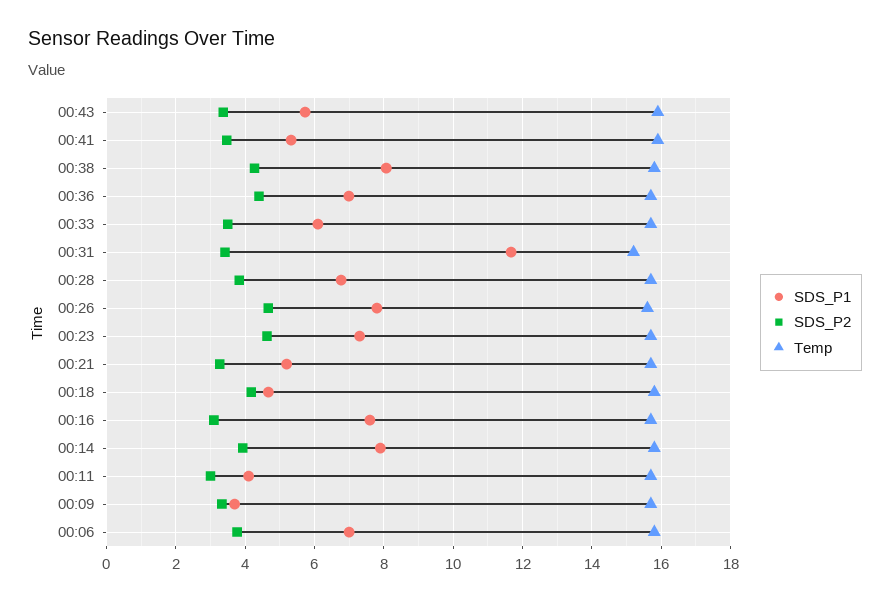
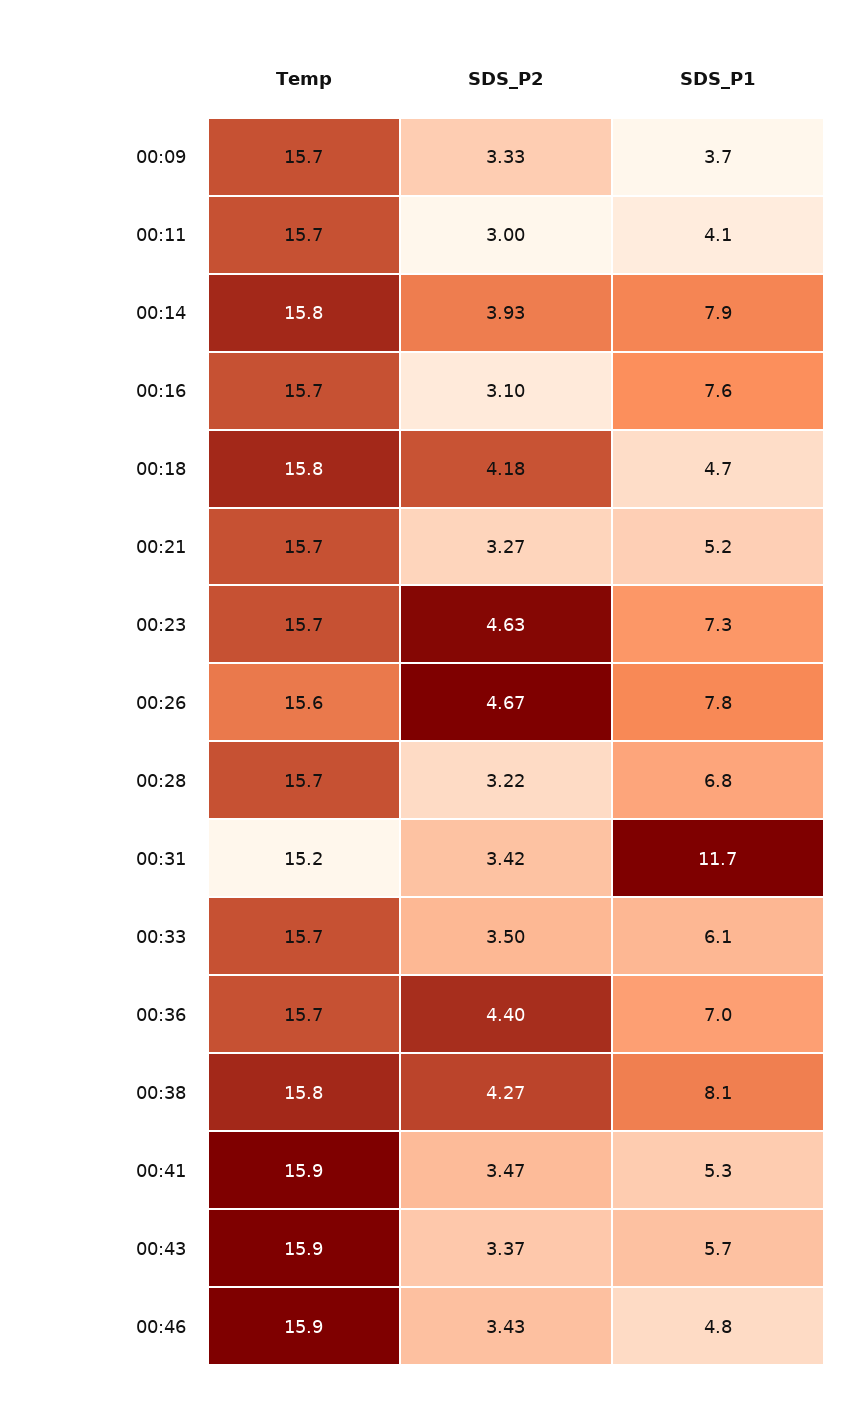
SDS_P2, 00:28: 3.8 -> 3.22
SDS_P1, 00:06: 7 -> none
SDS_P2, 00:06: 3.8 -> none
Temp, 00:06: 15.8 -> none
Temp, 00:46: none -> 15.9
SDS_P2, 00:46: none -> 3.43
SDS_P1, 00:46: none -> 4.8

